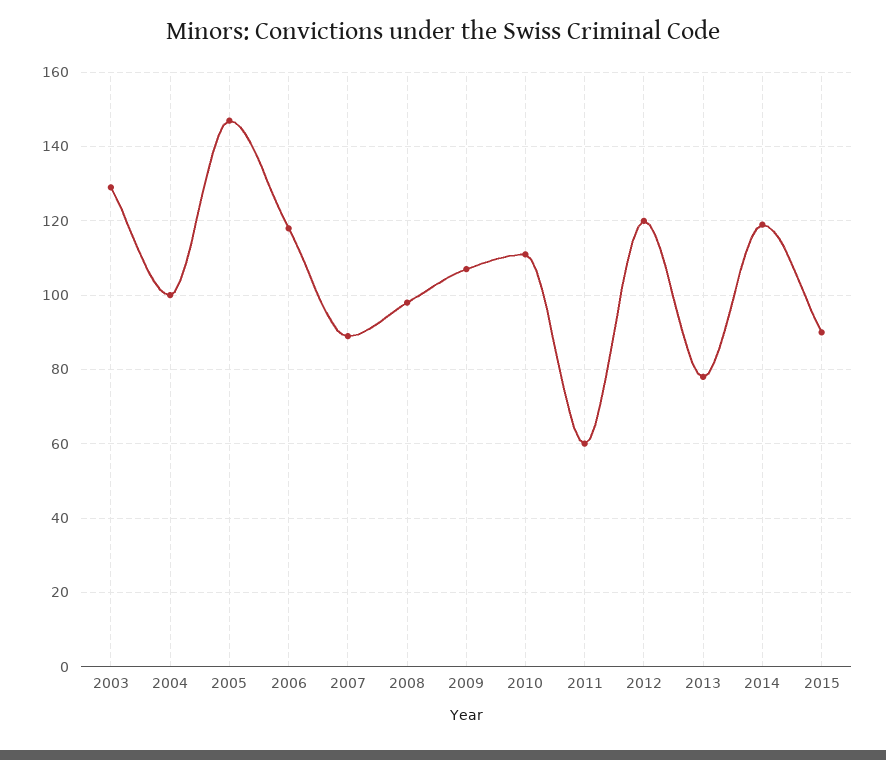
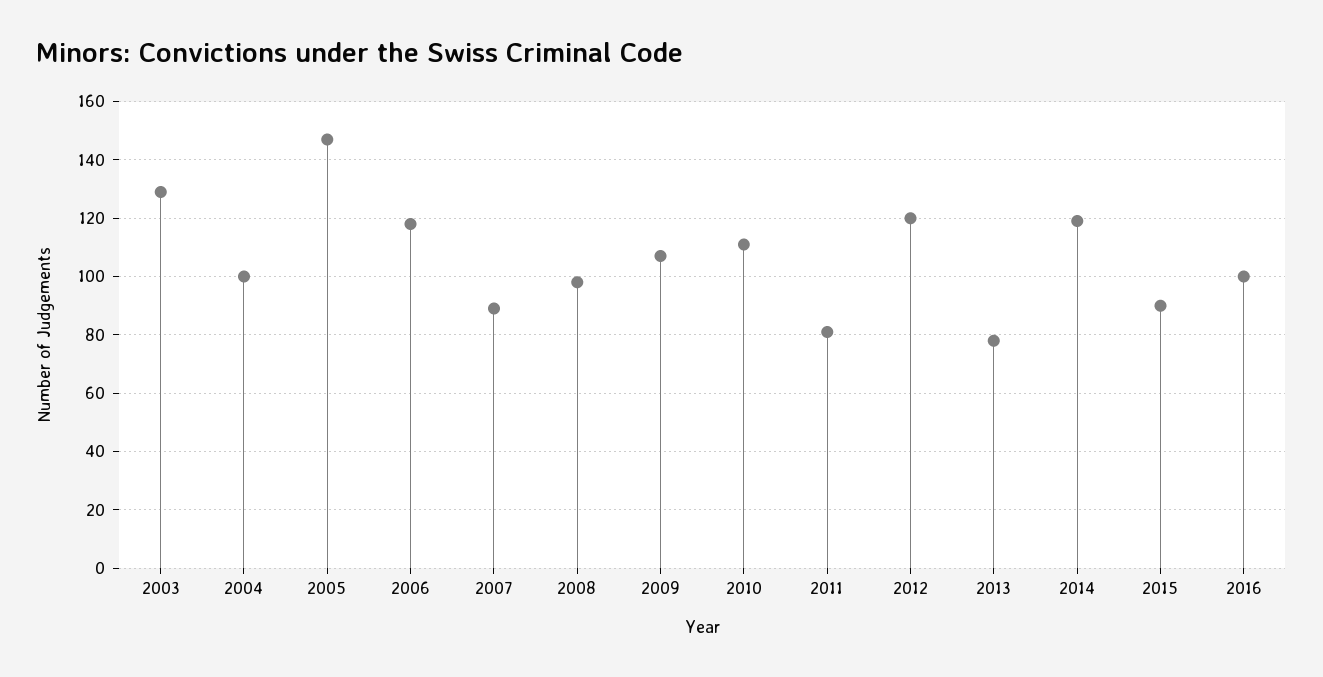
2011: 60 -> 80
2016: none -> 100

